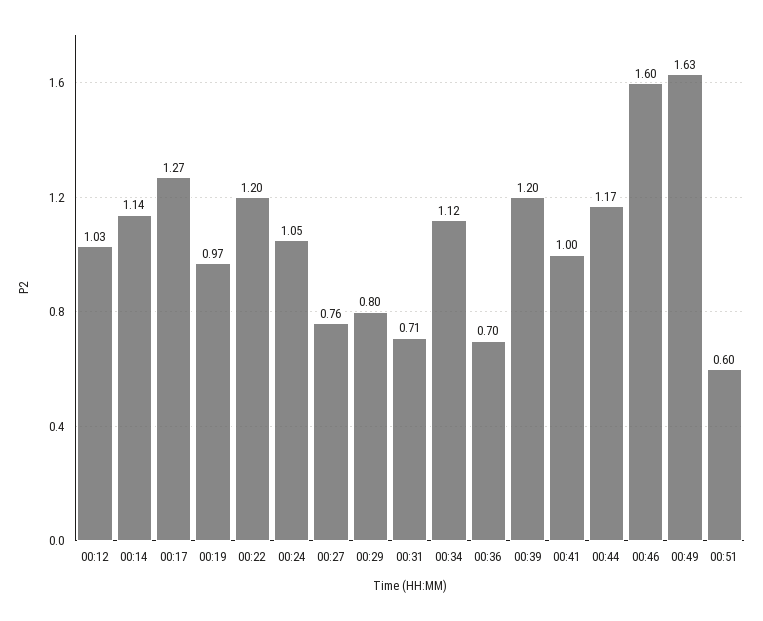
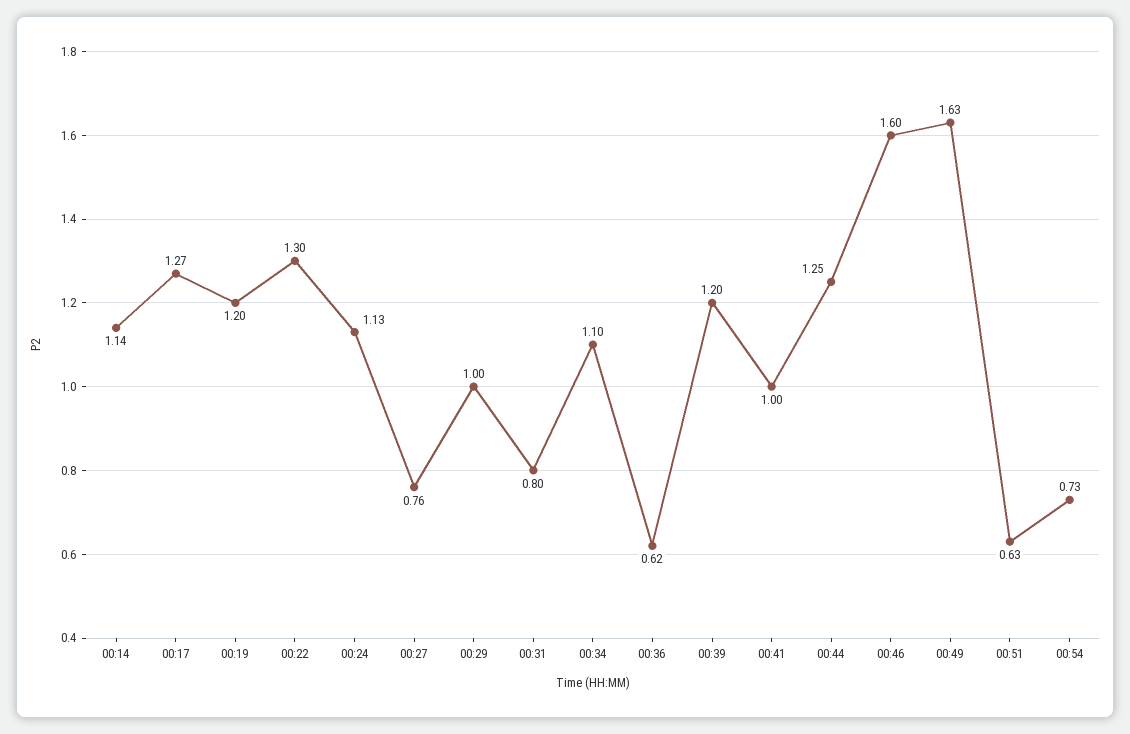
00:12: 1.03 -> none
00:19: 0.97 -> 1.2
00:22: 1.2 -> 1.3
00:24: 1.05 -> 1.13
00:29: 0.8 -> 1
00:31: 0.71 -> 0.8
00:34: 1.12 -> 1.1
00:36: 0.7 -> 0.62
00:44: 1.17 -> 1.25
00:51: 0.6 -> 0.63
00:54: none -> 0.73

